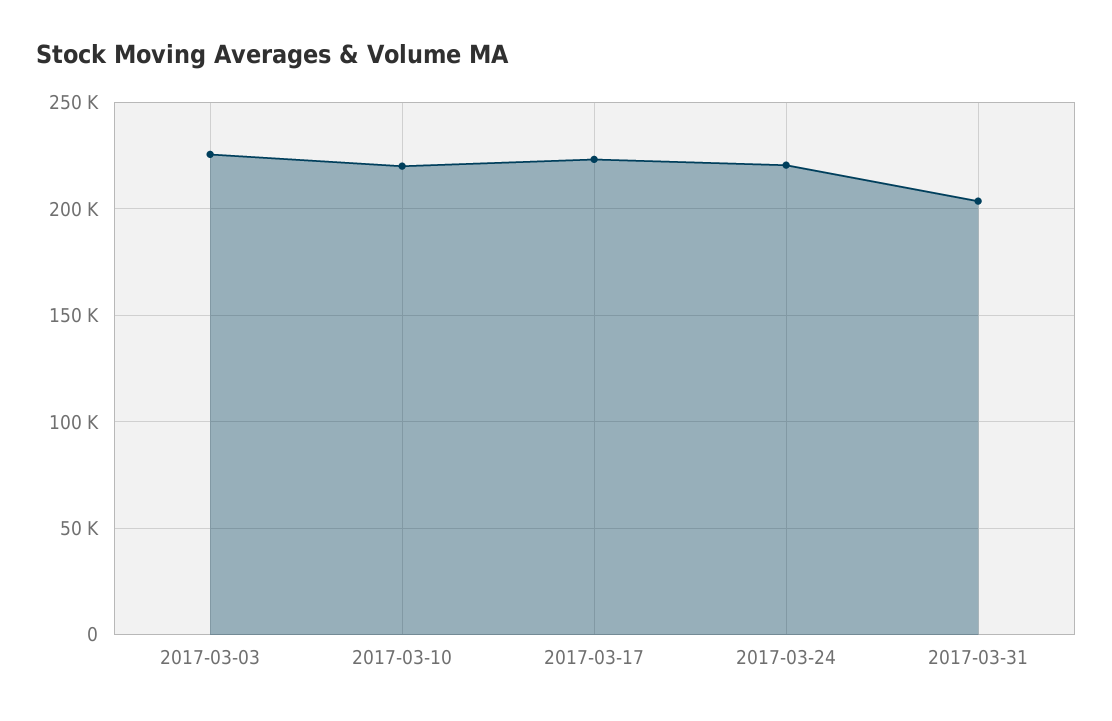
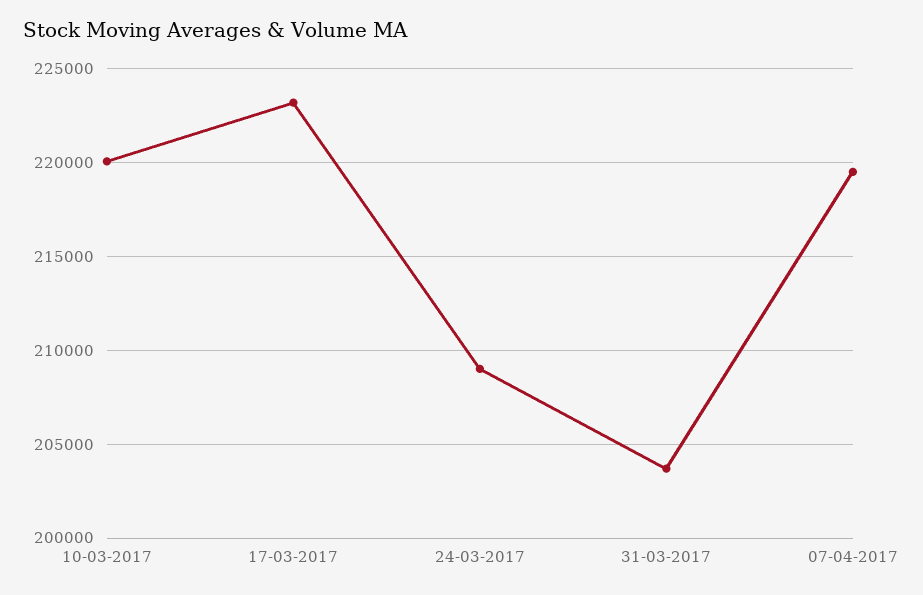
2017-03-03: 225000 -> none
2017-03-24: 220000 -> 209000
07-04-2017: none -> 219500

